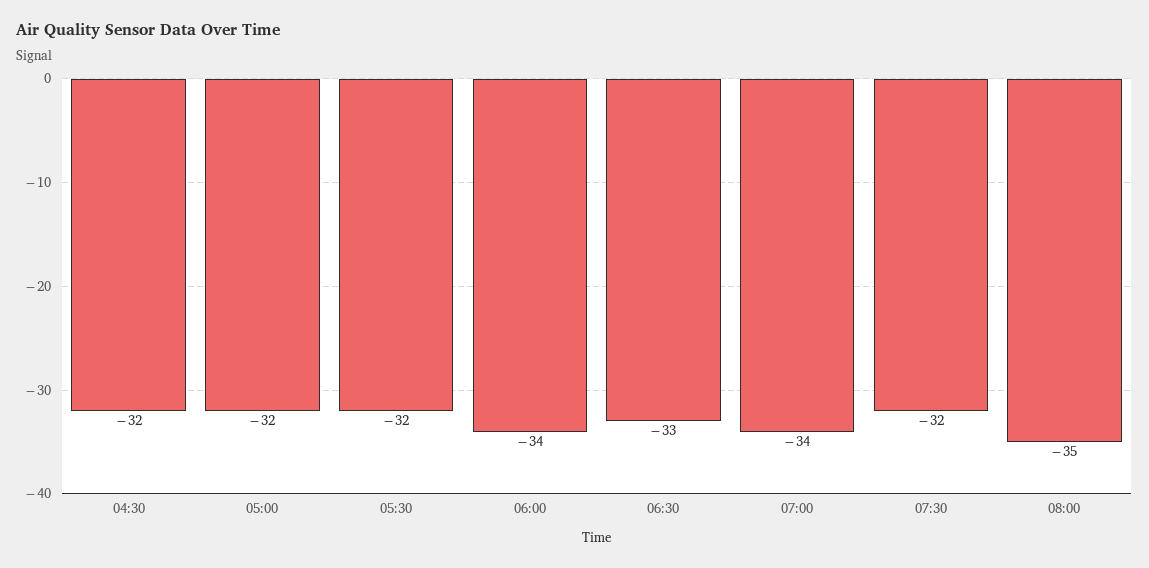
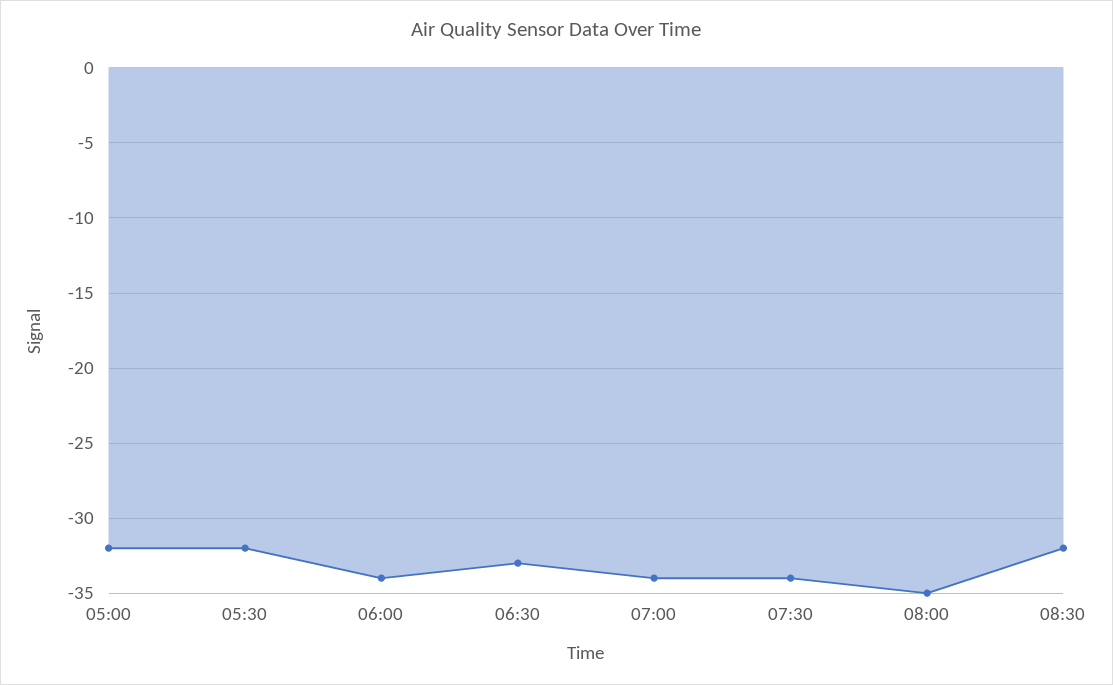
04:30: -32 -> none
07:30: -32 -> -34
08:30: none -> -32

